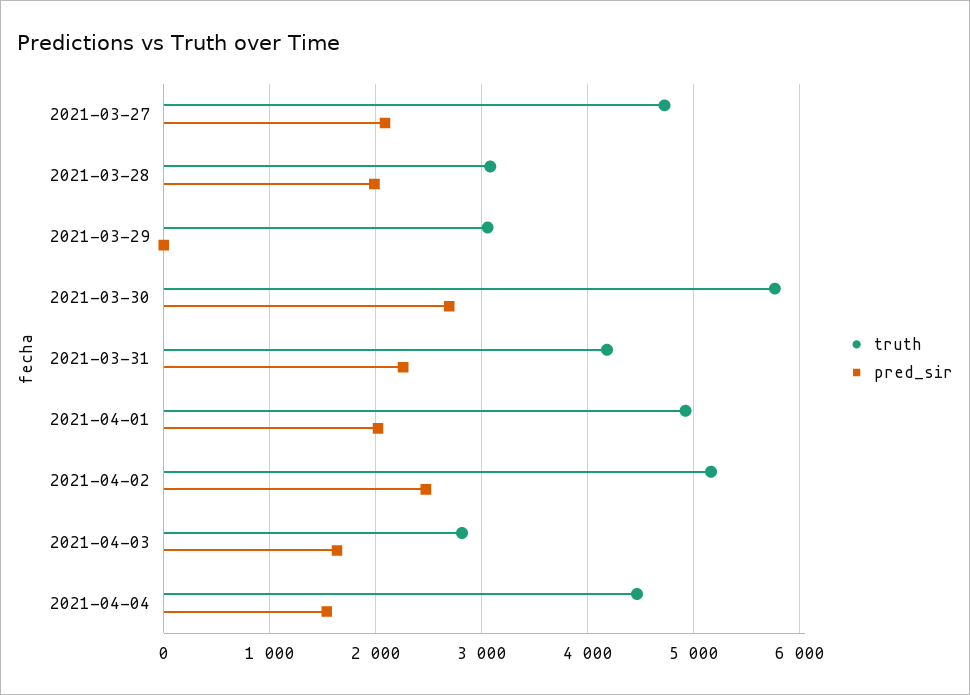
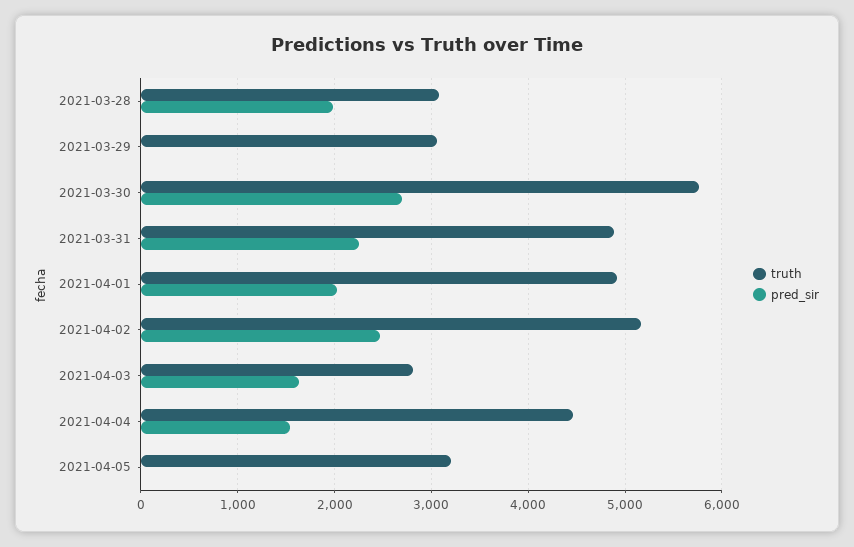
truth, 2021-03-27: 4700 -> none
pred_sir, 2021-03-27: 2100 -> none
truth, 2021-03-31: 4200 -> 4900
truth, 2021-04-05: none -> 3200
pred_sir, 2021-04-05: none -> 0

